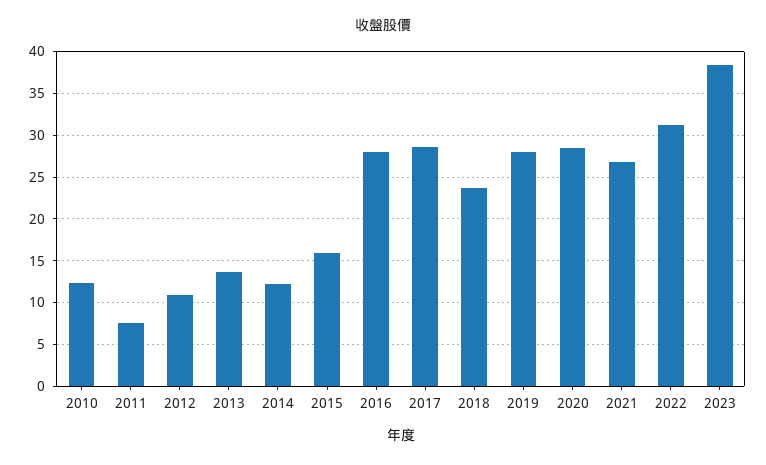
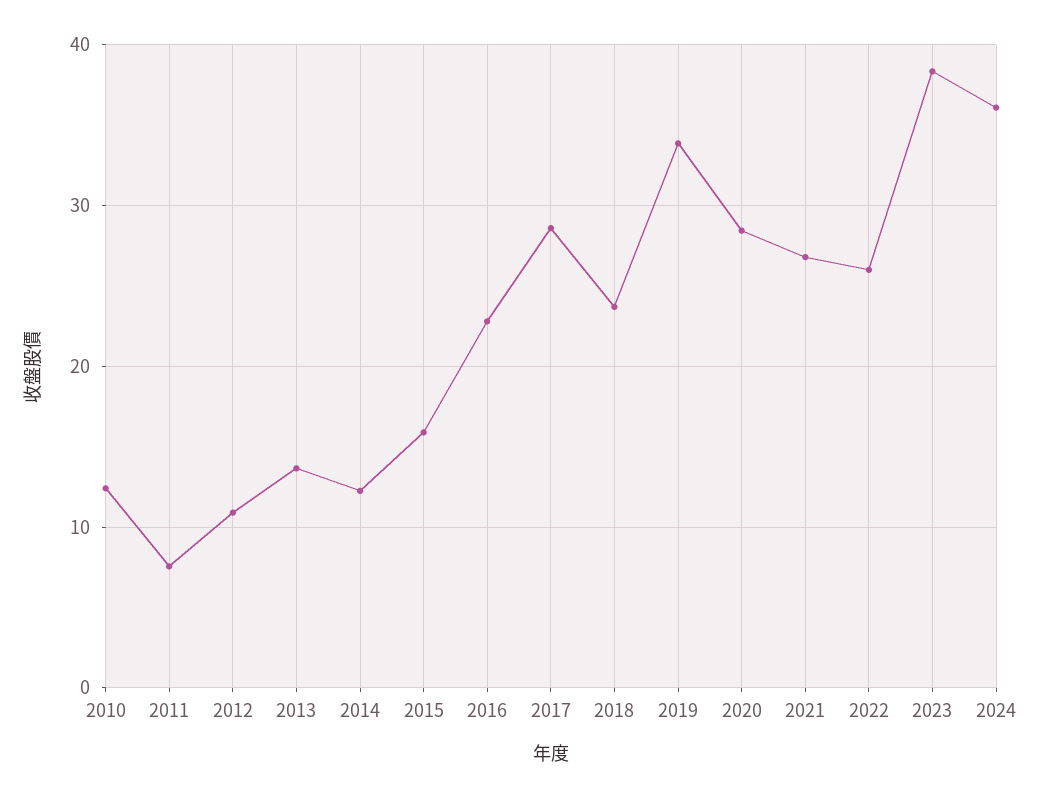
2016: 28 -> 23
2019: 28 -> 34
2022: 31 -> 26
2024: none -> 36

